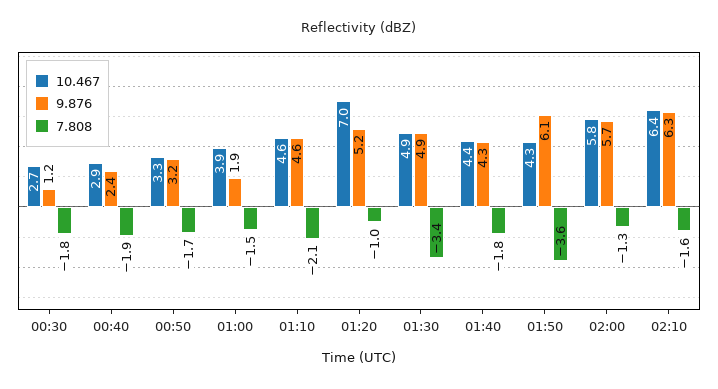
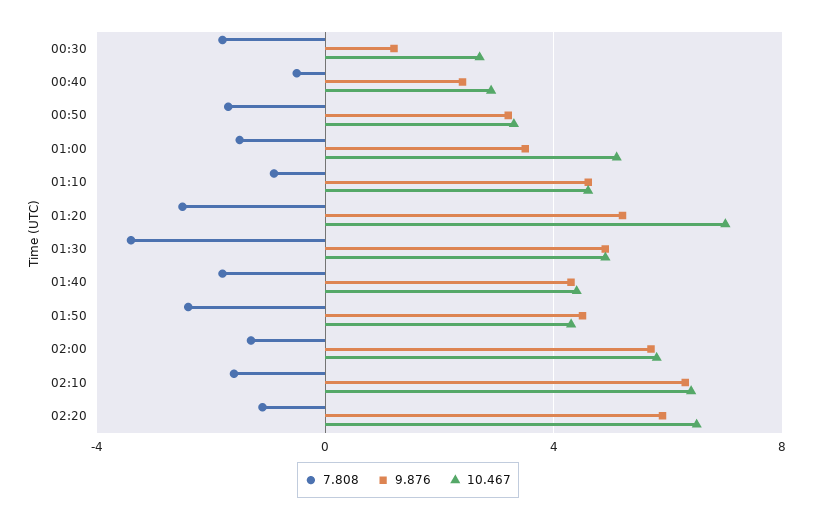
7.808, 00:40: -1.9 -> -0.5
10.467, 01:00: 3.9 -> 5
9.876, 01:00: 1.9 -> 3.5
7.808, 01:10: -2.1 -> -1
7.808, 01:20: -1 -> -2.5
9.876, 01:50: 6.1 -> 4.5
7.808, 01:50: -3.6 -> -2.5
7.808, 02:20: none -> -1
9.876, 02:20: none -> 6
10.467, 02:20: none -> 6.5

